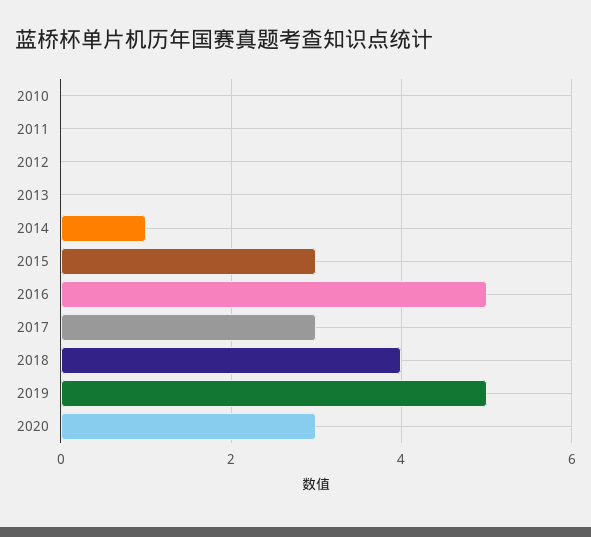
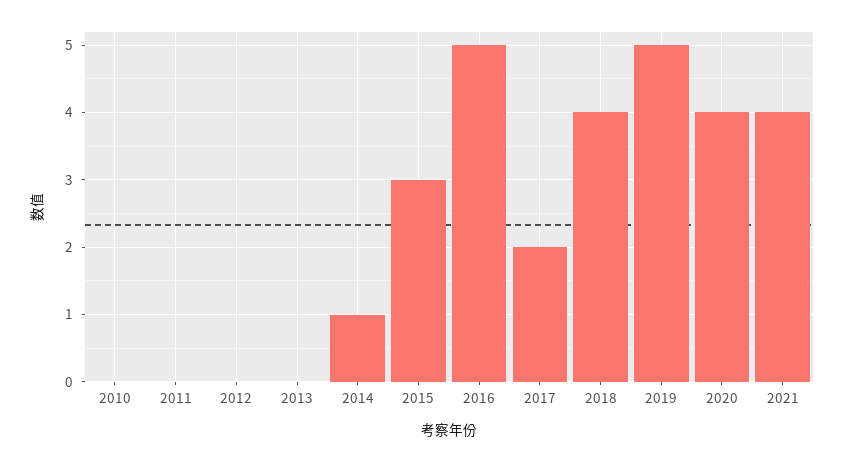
2017: 3 -> 2
2020: 3 -> 4
2021: none -> 4

